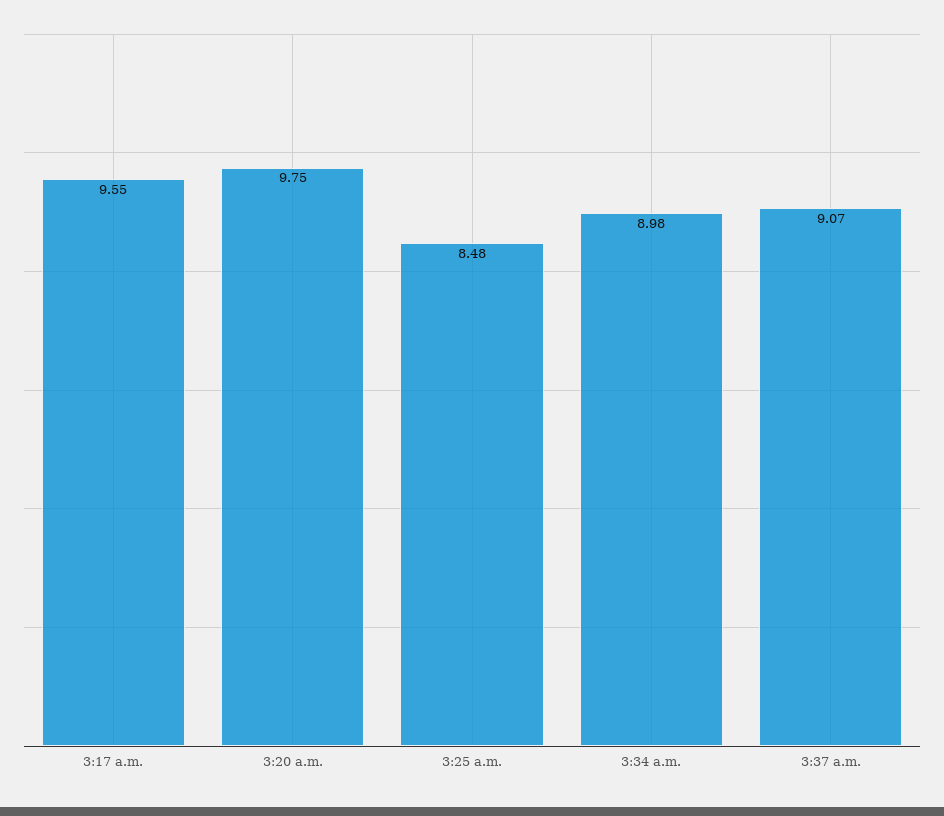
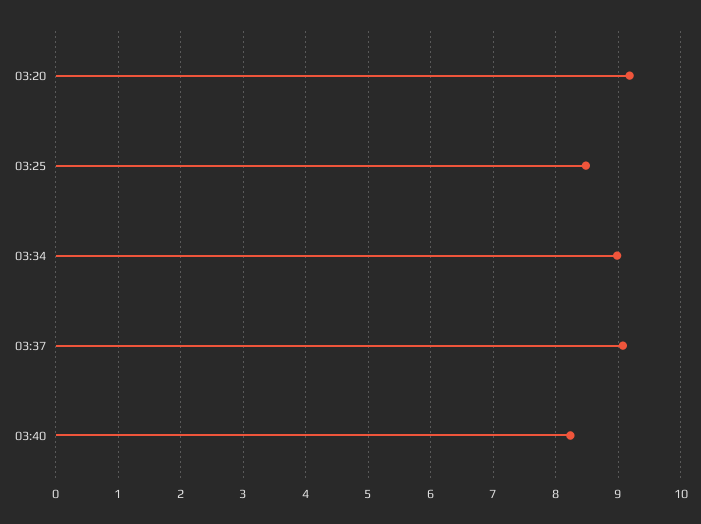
3:17 a.m.: 9.55 -> none
3:20 a.m.: 9.75 -> 9.2
03:40: none -> 8.2

